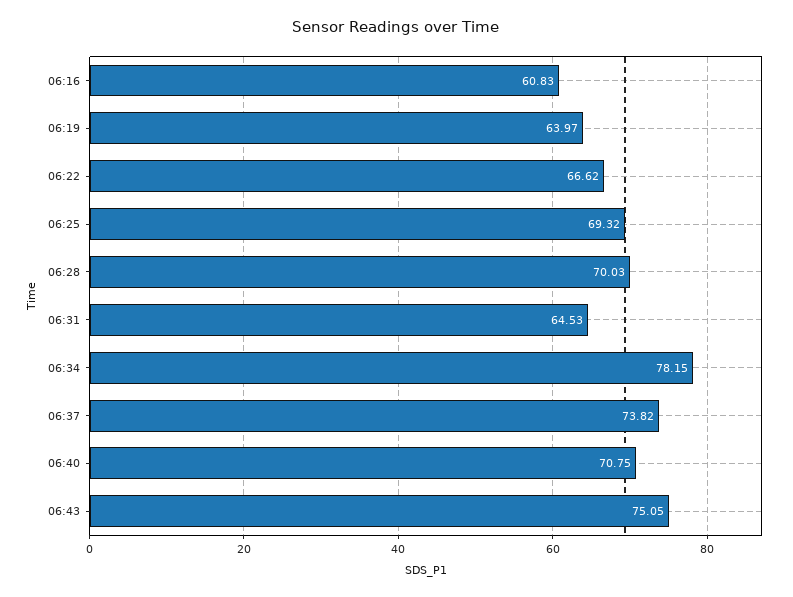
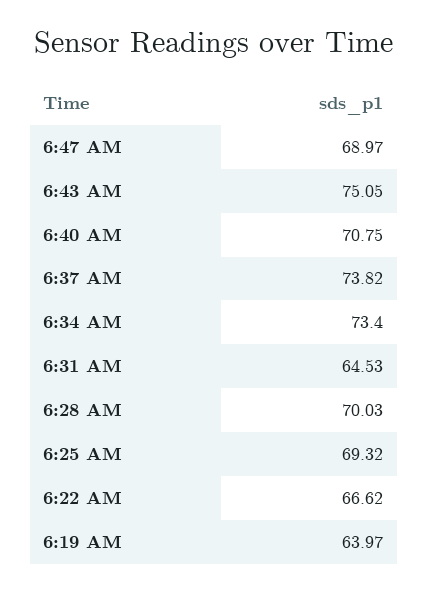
06:16: 60.83 -> none
06:34: 78.15 -> 73.4
6:47 AM: none -> 68.97

